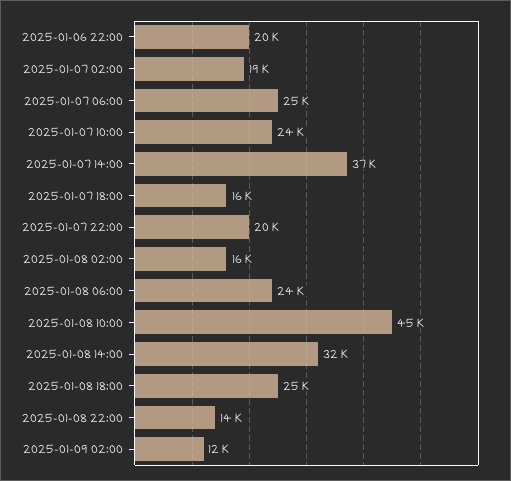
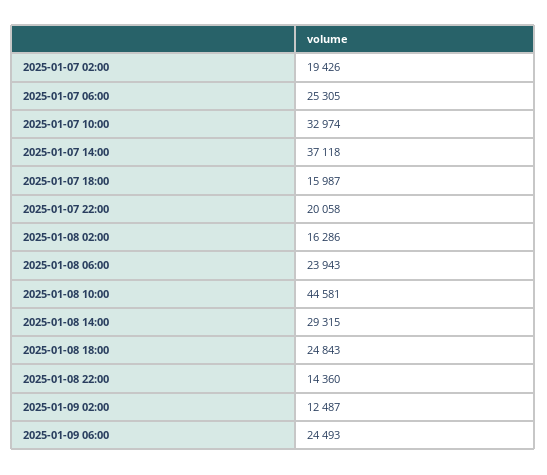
2025-01-06 22:00: 20000 -> none
2025-01-07 10:00: 24000 -> 32974
2025-01-08 14:00: 32000 -> 29315
2025-01-09 06:00: none -> 24493

